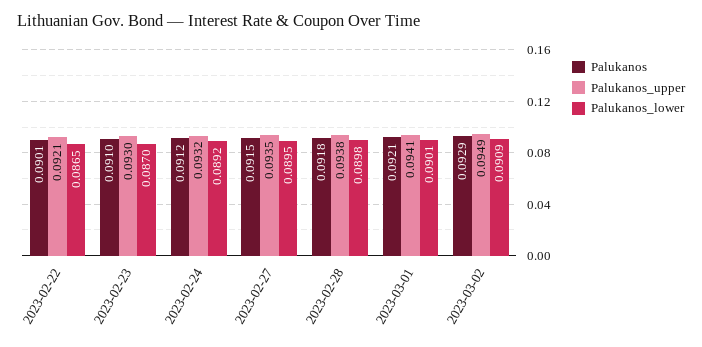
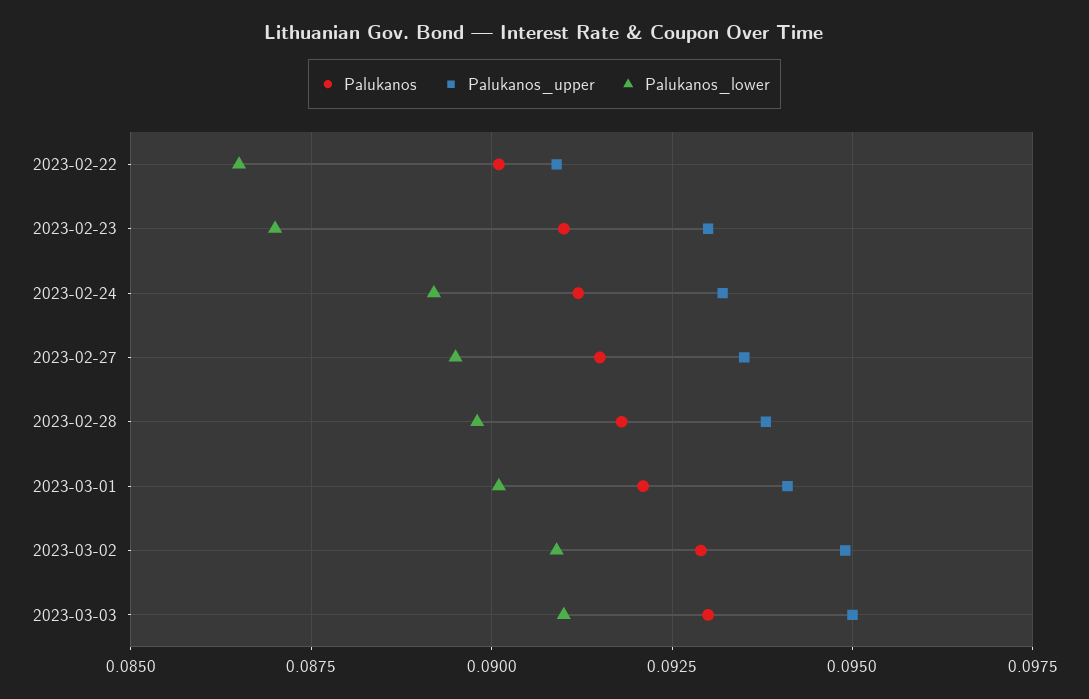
Palukanos_upper, 2023-02-22: 0.0921 -> 0.091
Palukanos, 2023-03-03: none -> 0.093
Palukanos_upper, 2023-03-03: none -> 0.095
Palukanos_lower, 2023-03-03: none -> 0.091

